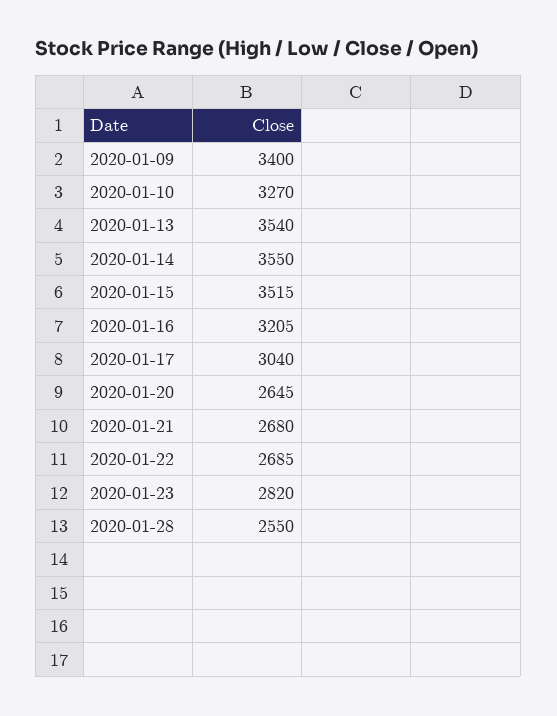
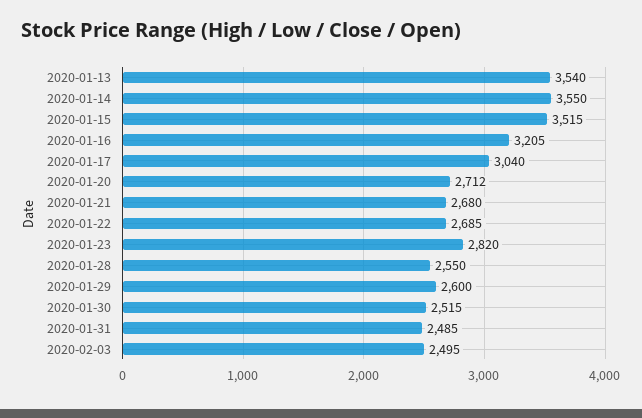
2020-01-09: 3400 -> none
2020-01-10: 3270 -> none
2020-01-20: 2645 -> 2712
2020-01-29: none -> 2600
2020-01-30: none -> 2515
2020-01-31: none -> 2485
2020-02-03: none -> 2495

